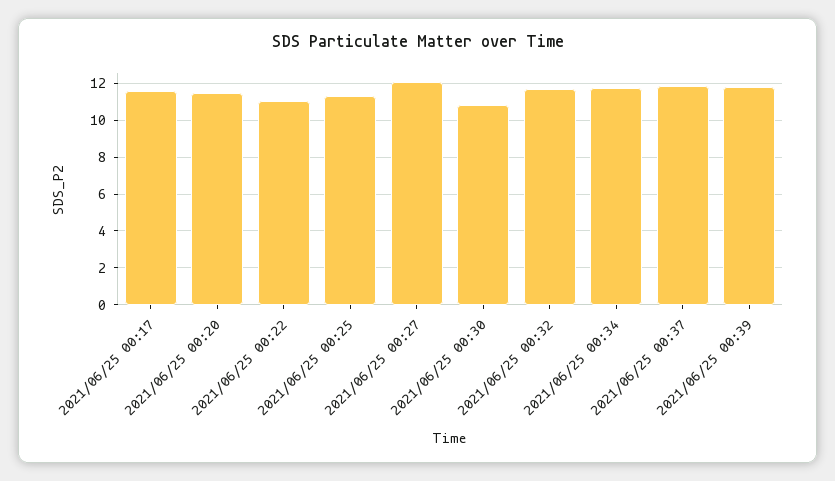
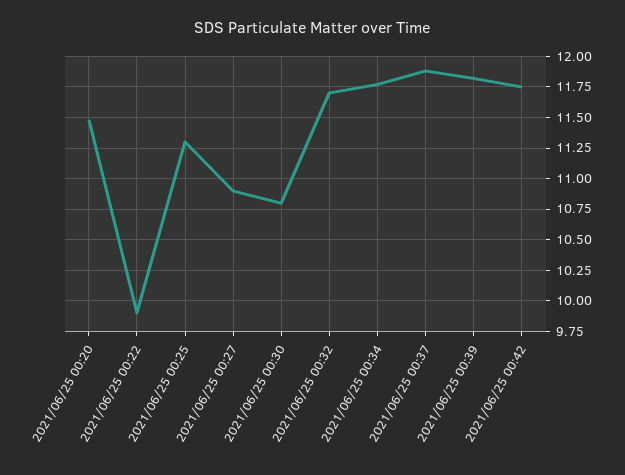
2021/06/25 00:17: 11.5 -> none
2021/06/25 00:22: 11 -> 9.9
2021/06/25 00:27: 12 -> 10.9
2021/06/25 00:42: none -> 11.75

